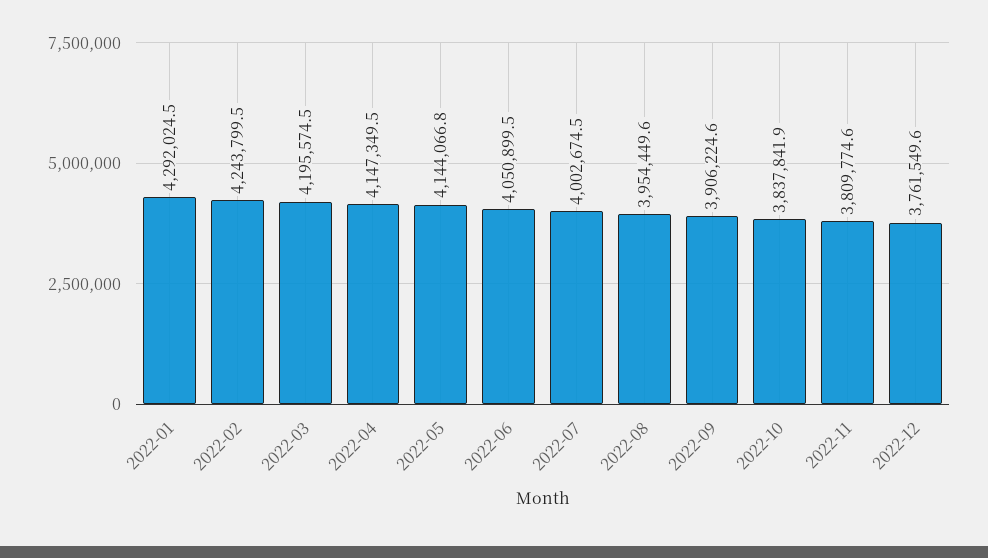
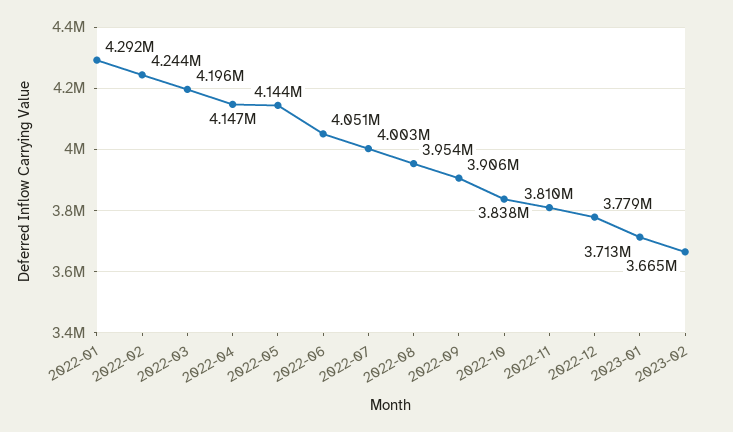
2022-12: 3761549.6 -> 3779000
2023-01: none -> 3713000
2023-02: none -> 3665000

